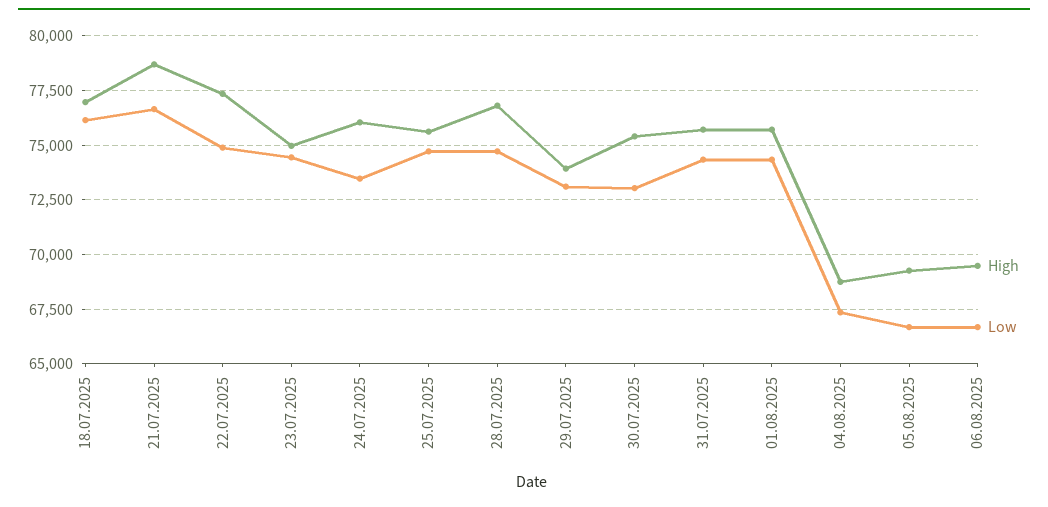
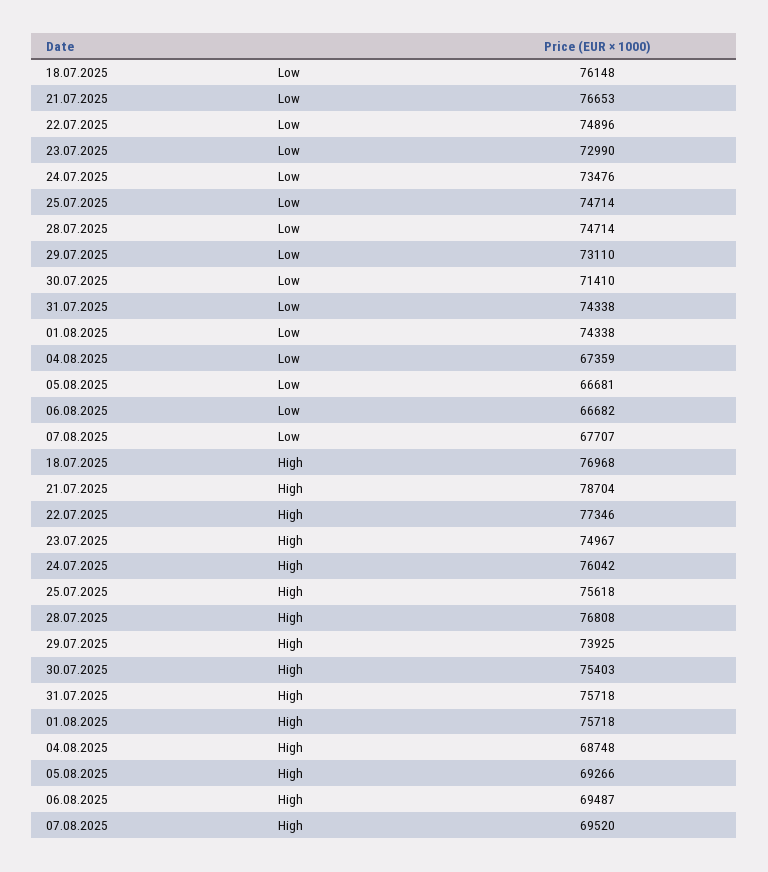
Low, 23.07.2025: 74500 -> 72990
Low, 30.07.2025: 73000 -> 71410
Low, 07.08.2025: none -> 67707
High, 07.08.2025: none -> 69520

